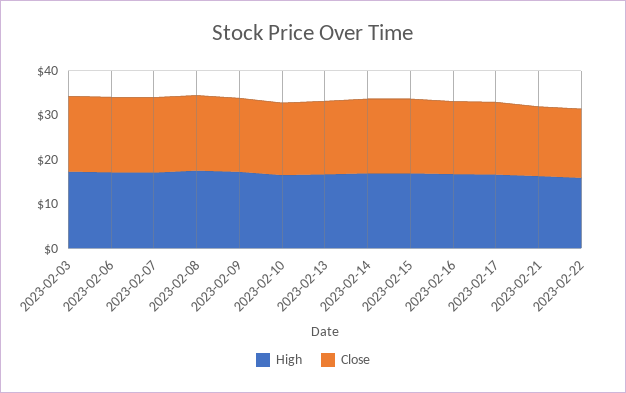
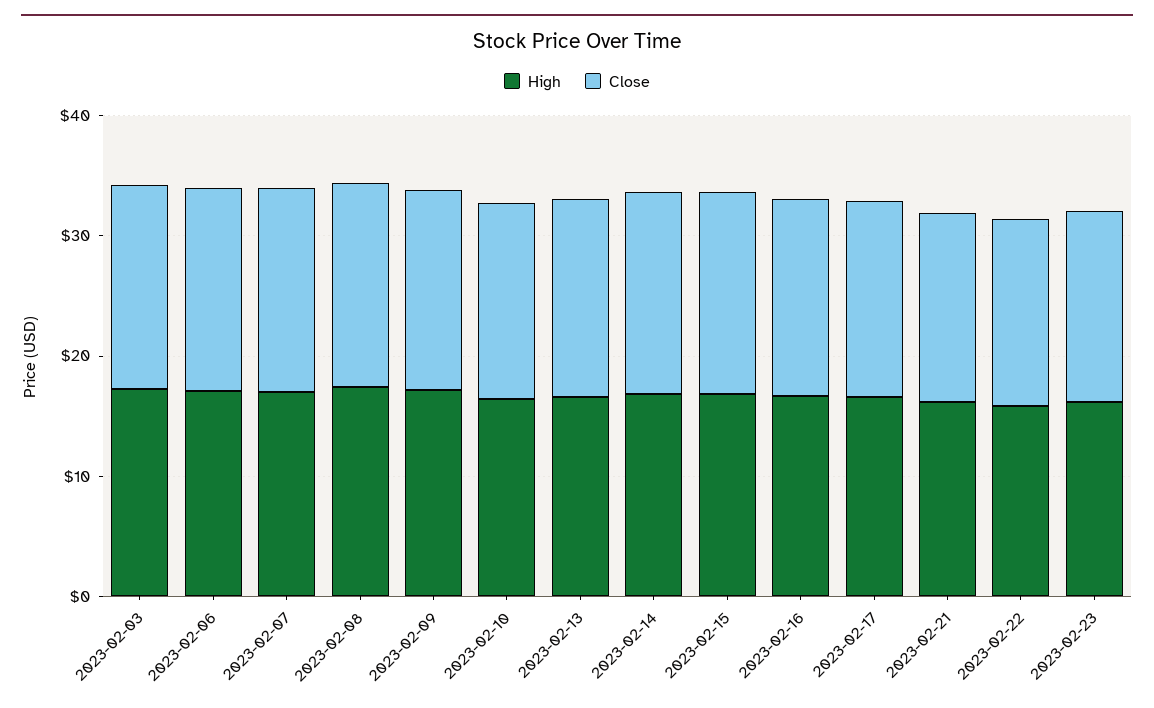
High, 2023-02-23: none -> 16
Close, 2023-02-23: none -> 16

